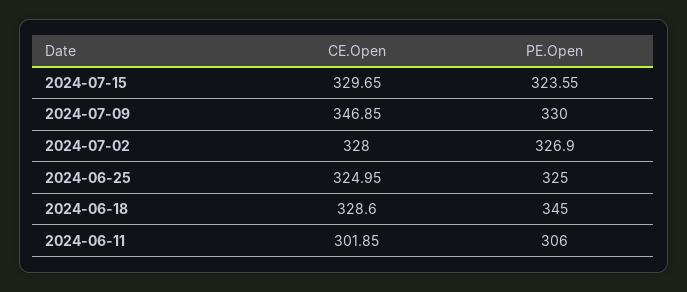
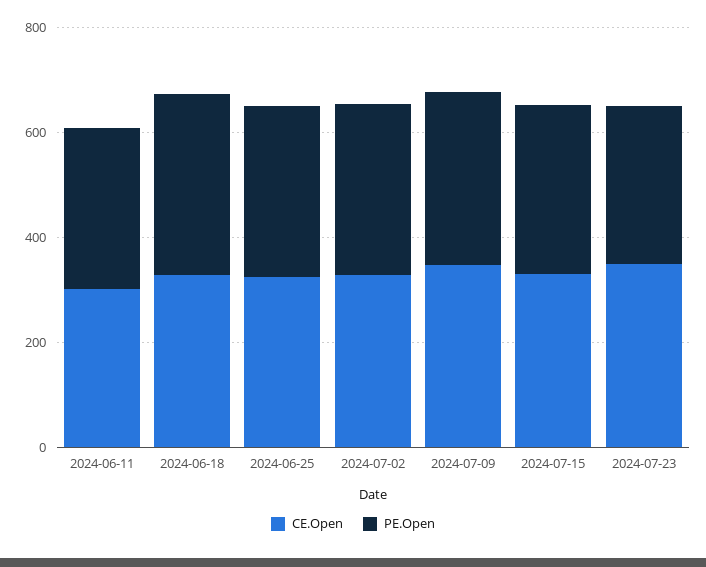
CE.Open, 2024-07-23: none -> 350
PE.Open, 2024-07-23: none -> 300

